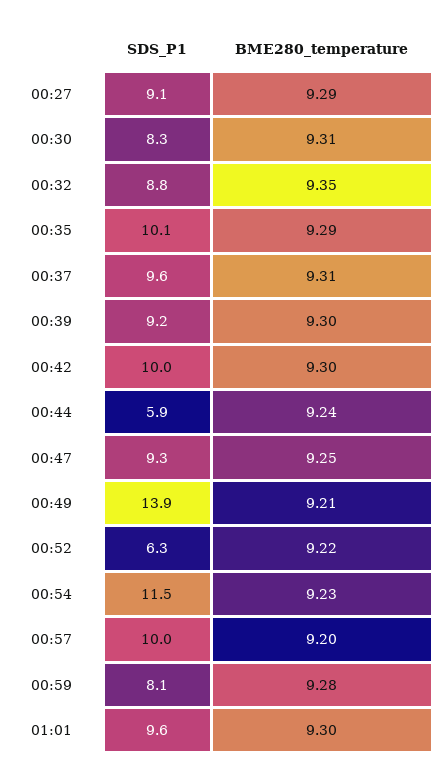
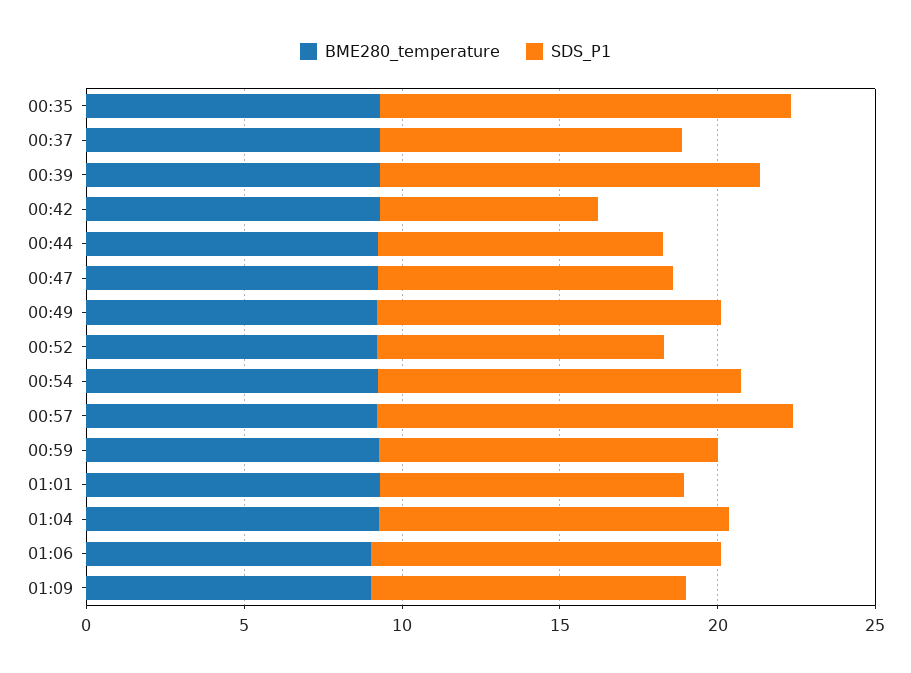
SDS_P1, 00:27: 9.1 -> none
BME280_temperature, 00:27: 9.29 -> none
SDS_P1, 00:30: 8.3 -> none
BME280_temperature, 00:30: 9.31 -> none
SDS_P1, 00:32: 8.8 -> none
BME280_temperature, 00:32: 9.35 -> none
SDS_P1, 00:35: 10.1 -> 13
SDS_P1, 00:39: 9.2 -> 12
SDS_P1, 00:42: 10 -> 7
SDS_P1, 00:44: 5.9 -> 9
SDS_P1, 00:49: 13.9 -> 11
SDS_P1, 00:52: 6.3 -> 9
SDS_P1, 00:57: 10 -> 13
SDS_P1, 00:59: 8.1 -> 11
BME280_temperature, 01:04: none -> 9
SDS_P1, 01:04: none -> 11
BME280_temperature, 01:06: none -> 9
SDS_P1, 01:06: none -> 11
BME280_temperature, 01:09: none -> 9
SDS_P1, 01:09: none -> 10

